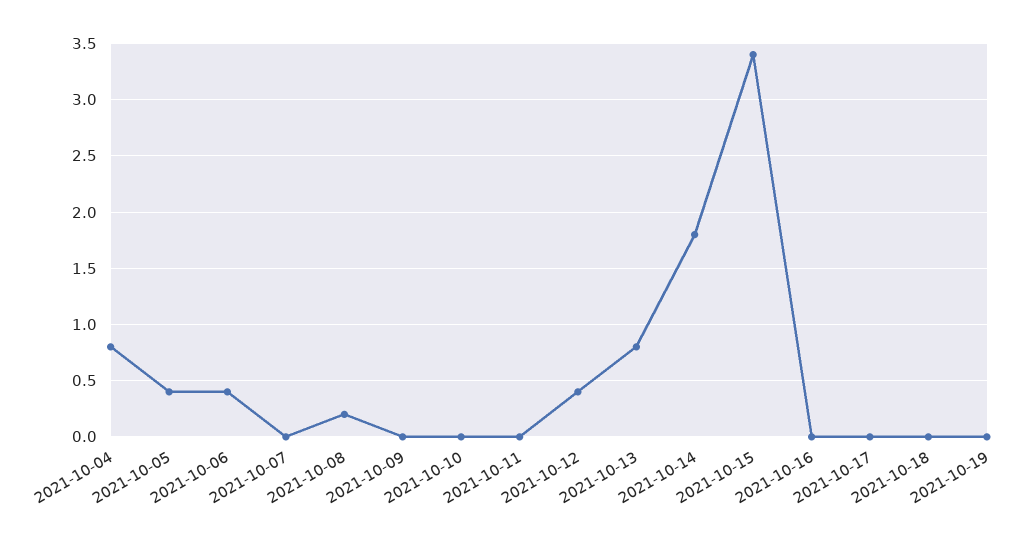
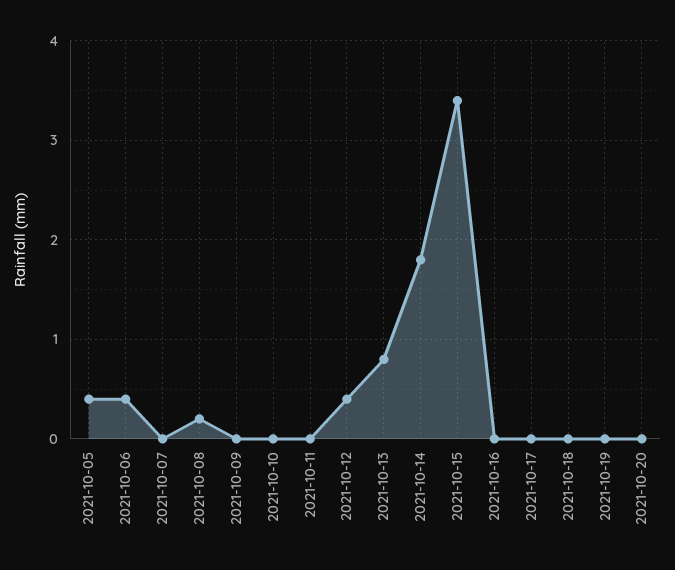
2021-10-04: 0.8 -> none
2021-10-20: none -> 0

